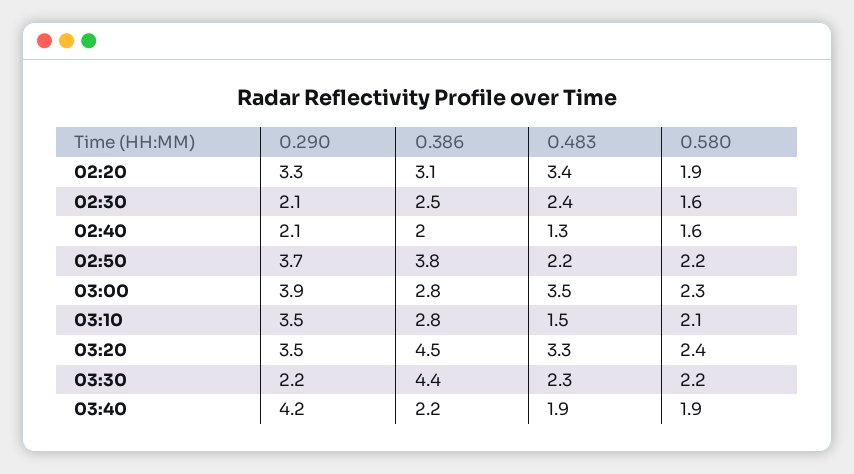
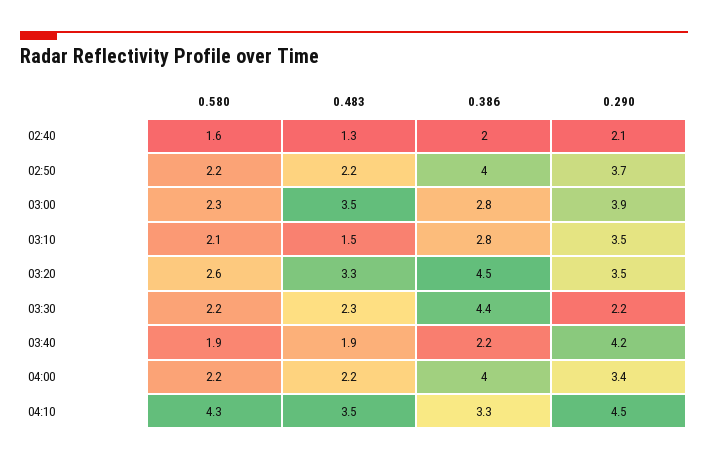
0.290, 02:20: 3.3 -> none
0.386, 02:20: 3.1 -> none
0.483, 02:20: 3.4 -> none
0.580, 02:20: 1.9 -> none
0.290, 02:30: 2.1 -> none
0.386, 02:30: 2.5 -> none
0.483, 02:30: 2.4 -> none
0.580, 02:30: 1.6 -> none
0.386, 02:50: 3.8 -> 4
0.580, 03:20: 2.4 -> 2.6
0.580, 04:00: none -> 2.2
0.483, 04:00: none -> 2.2
0.386, 04:00: none -> 4
0.290, 04:00: none -> 3.4
0.580, 04:10: none -> 4.3
0.483, 04:10: none -> 3.5
0.386, 04:10: none -> 3.3
0.290, 04:10: none -> 4.5

